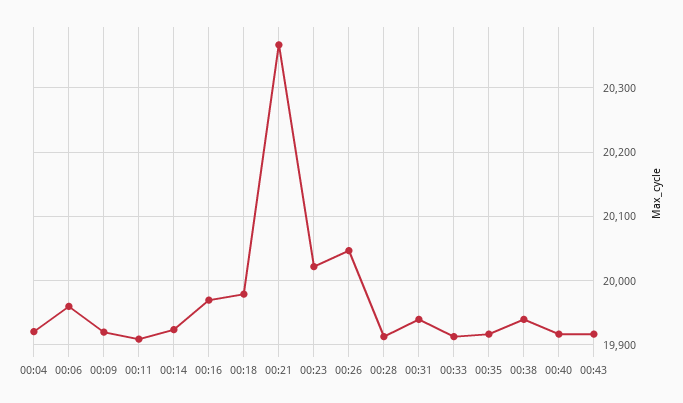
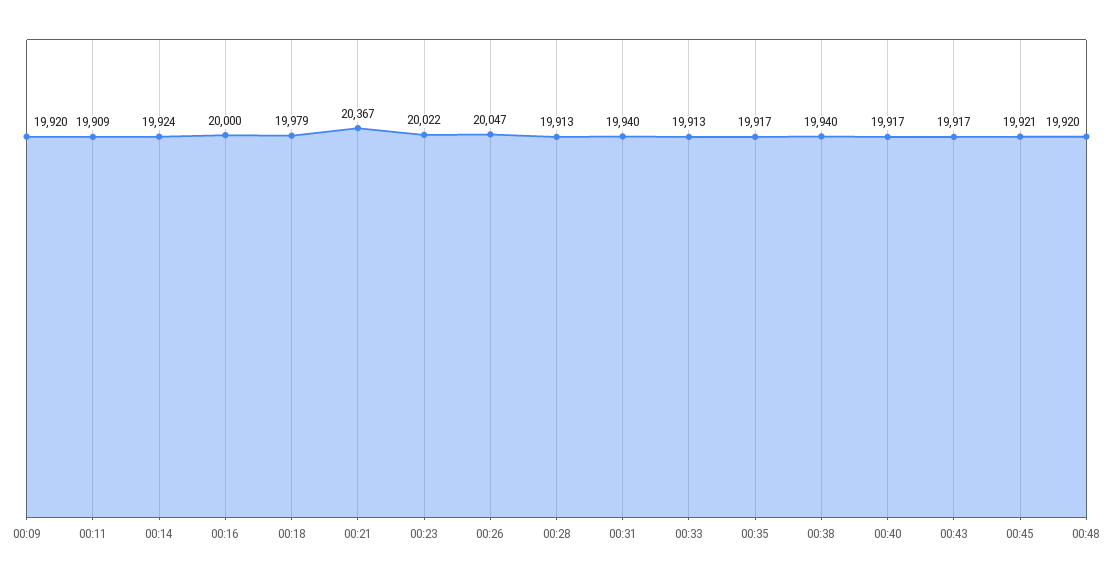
00:04: 19920 -> none
00:06: 19960 -> none
00:16: 19970 -> 20000
00:45: none -> 19921
00:48: none -> 19920

